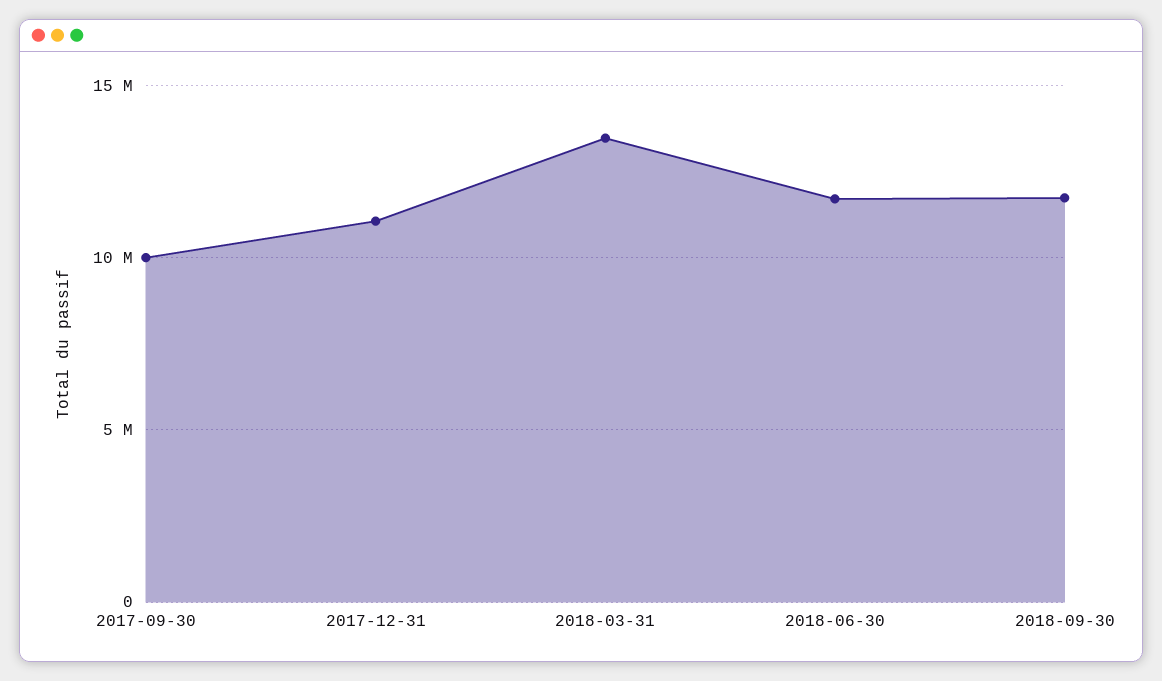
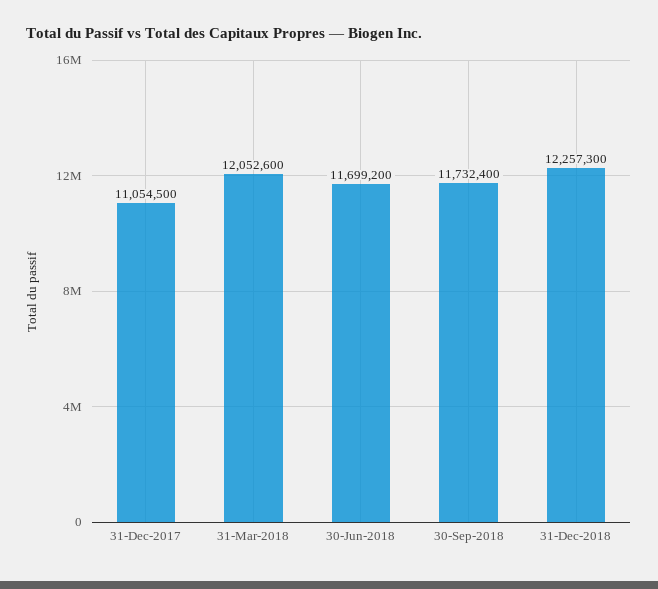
2017-09-30: 10000000 -> none
2018-03-31: 13500000 -> 12052600
31-Dec-2018: none -> 12257300

